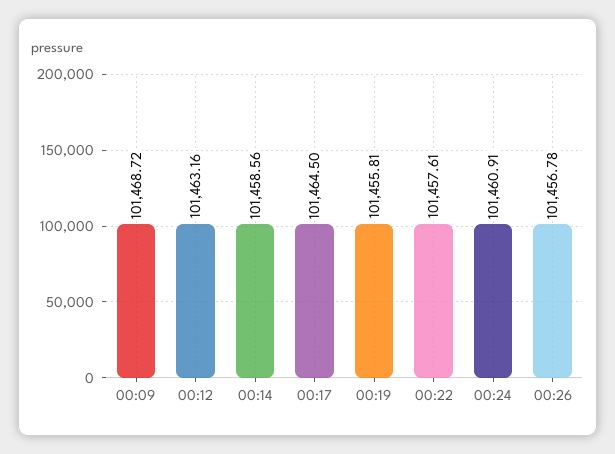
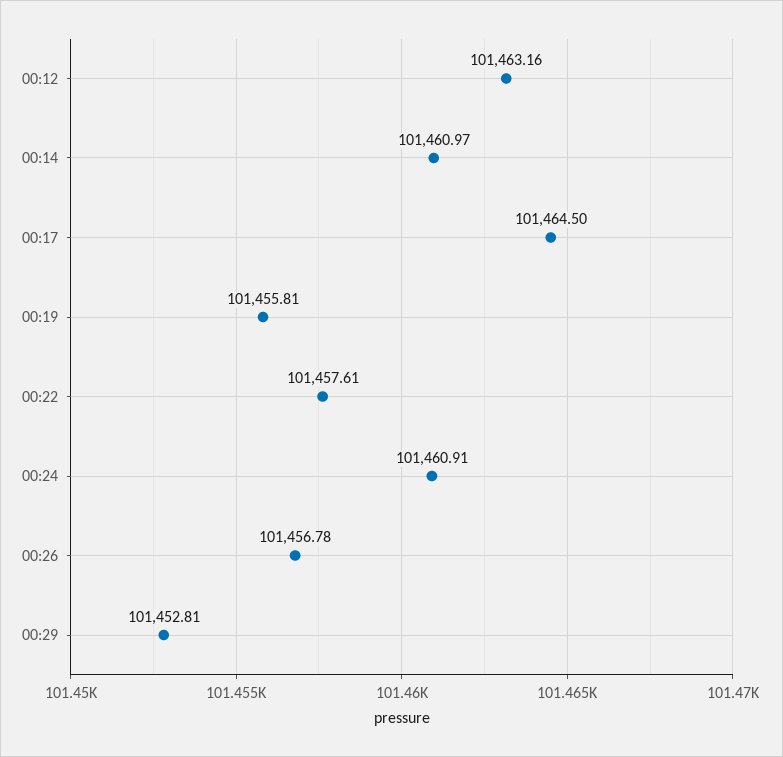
00:09: 101468.72 -> none
00:14: 101458.56 -> 101460.97
00:29: none -> 101452.81

